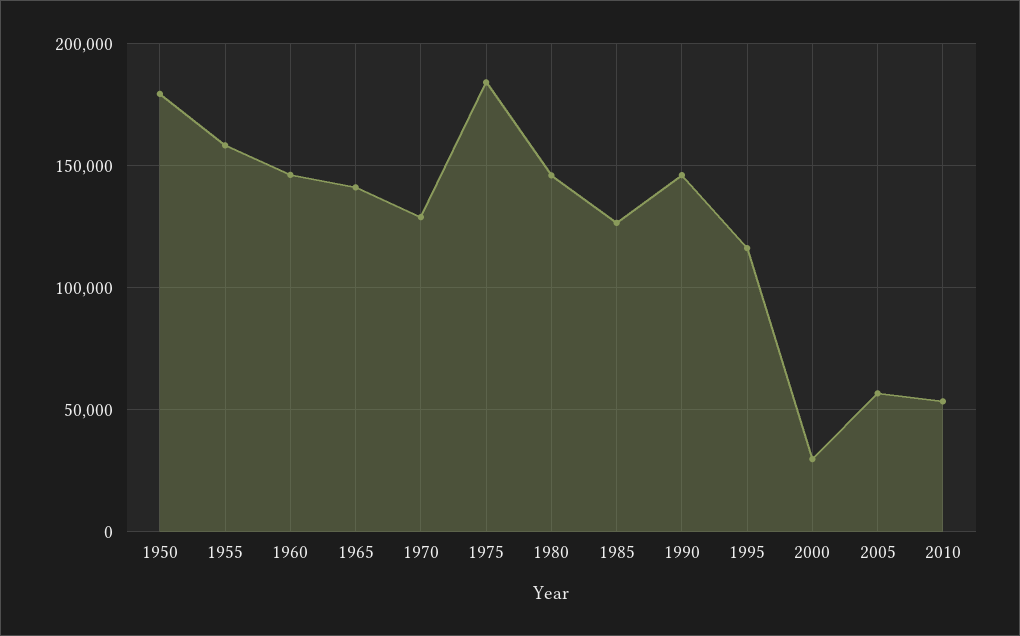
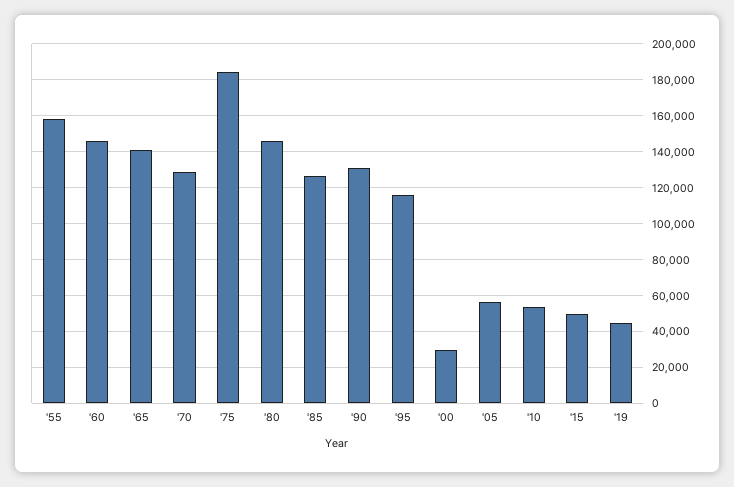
1950: 180000 -> none
1990: 145000 -> 130000
'15: none -> 50000
'19: none -> 45000

